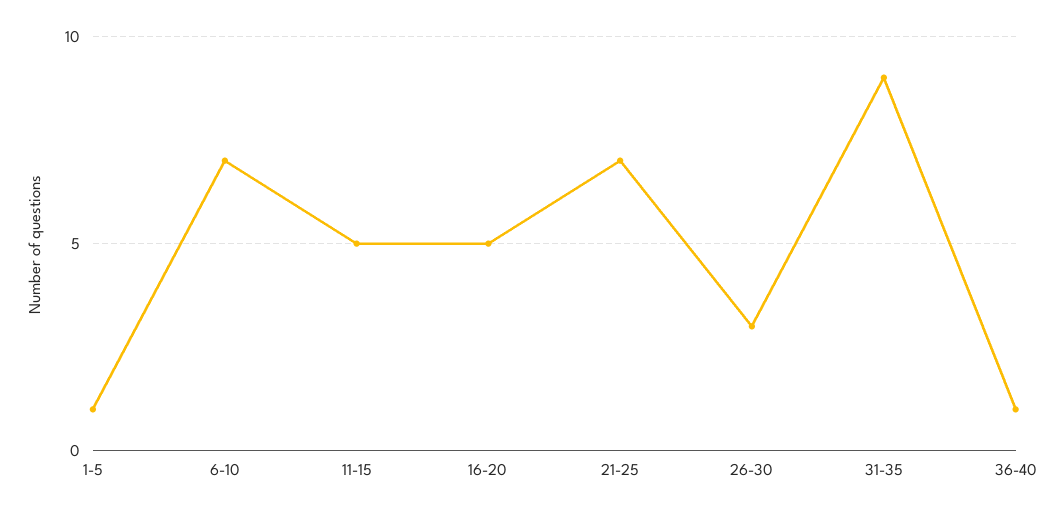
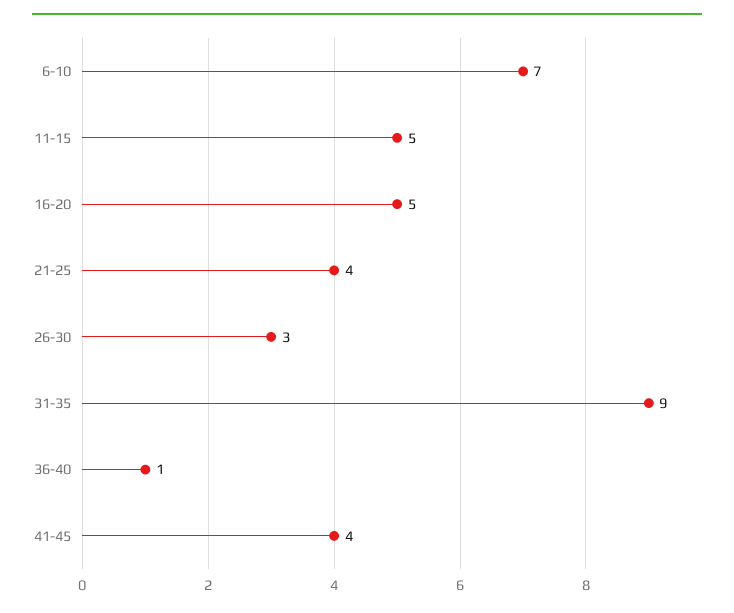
1-5: 1 -> none
21-25: 7 -> 4
41-45: none -> 4

